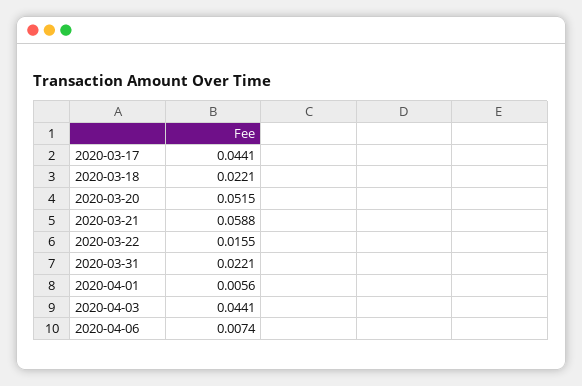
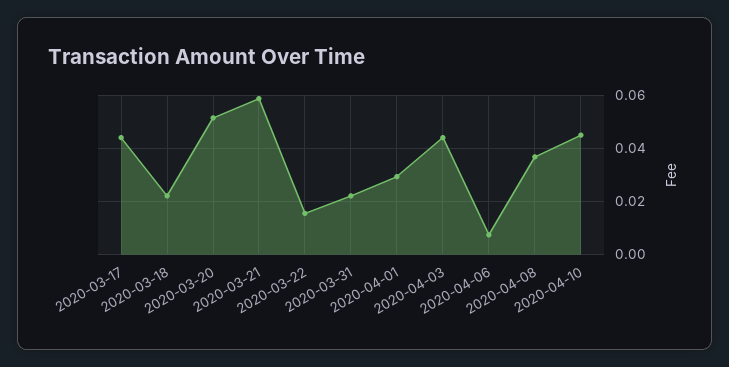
2020-04-01: 0.0056 -> 0.03
2020-04-08: none -> 0.0375
2020-04-10: none -> 0.045

